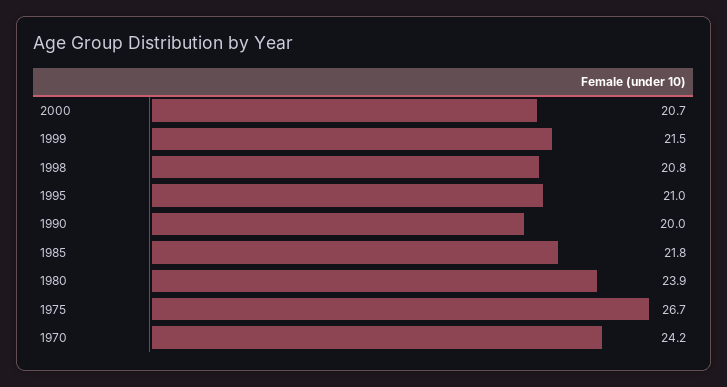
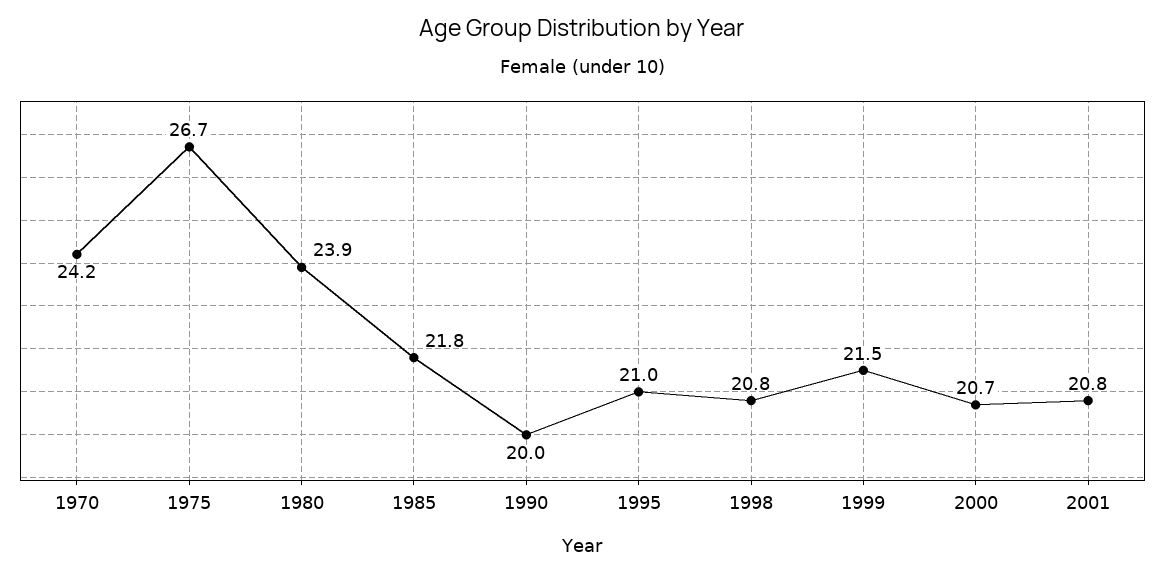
2001: none -> 20.8

